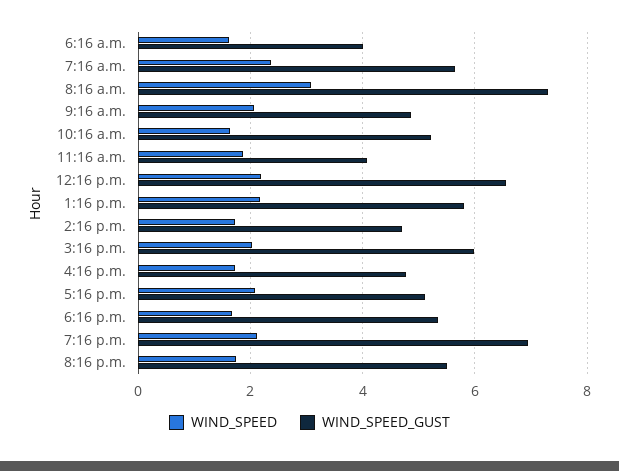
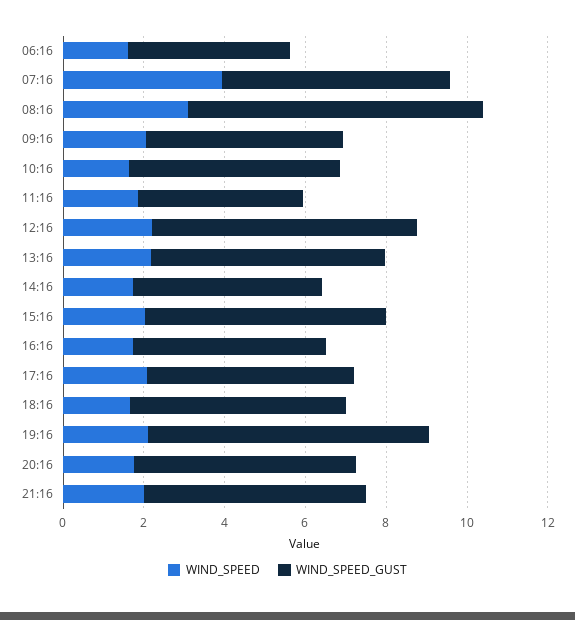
WIND_SPEED, 7:16 a.m.: 2.4 -> 4
WIND_SPEED, 21:16: none -> 2
WIND_SPEED_GUST, 21:16: none -> 5.5

